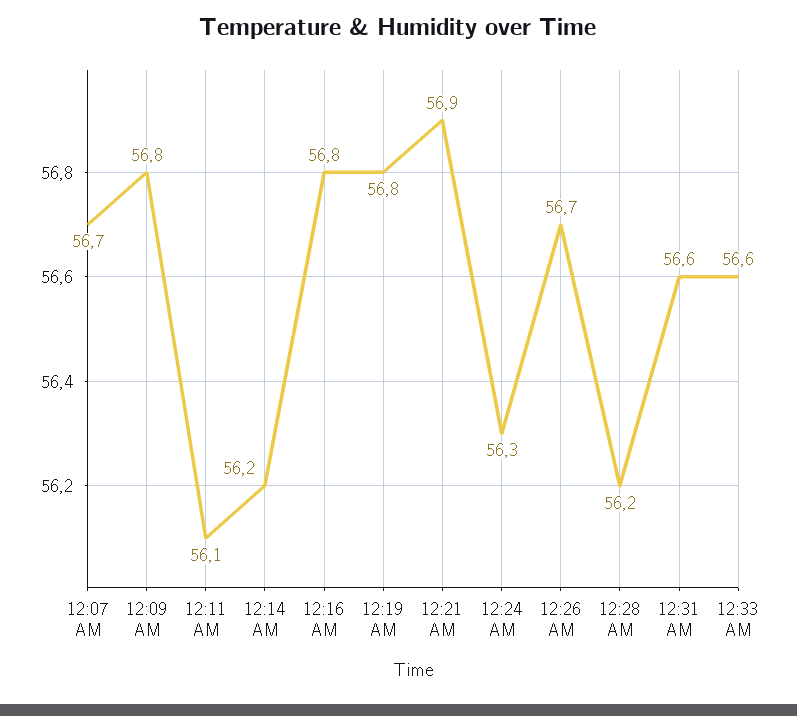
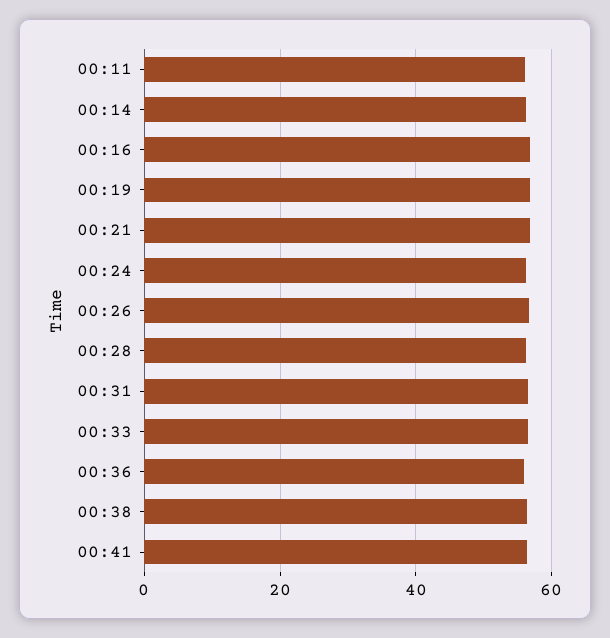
12:07 AM: 56.7 -> none
12:09 AM: 56.8 -> none
00:36: none -> 56
00:38: none -> 56
00:41: none -> 56

